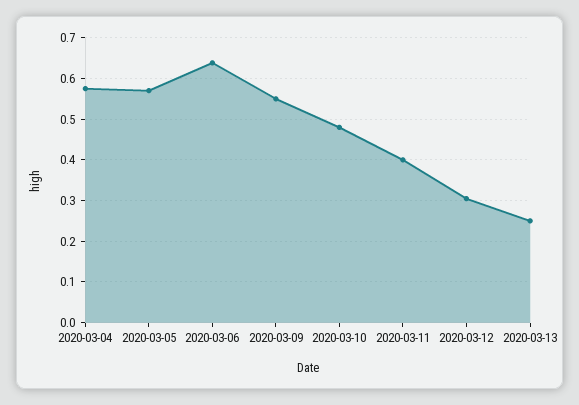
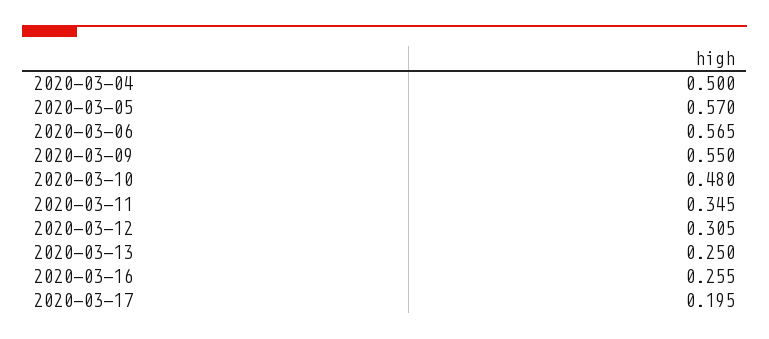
2020-03-04: 0.58 -> 0.5
2020-03-06: 0.64 -> 0.565
2020-03-11: 0.4 -> 0.345
2020-03-16: none -> 0.255
2020-03-17: none -> 0.195

